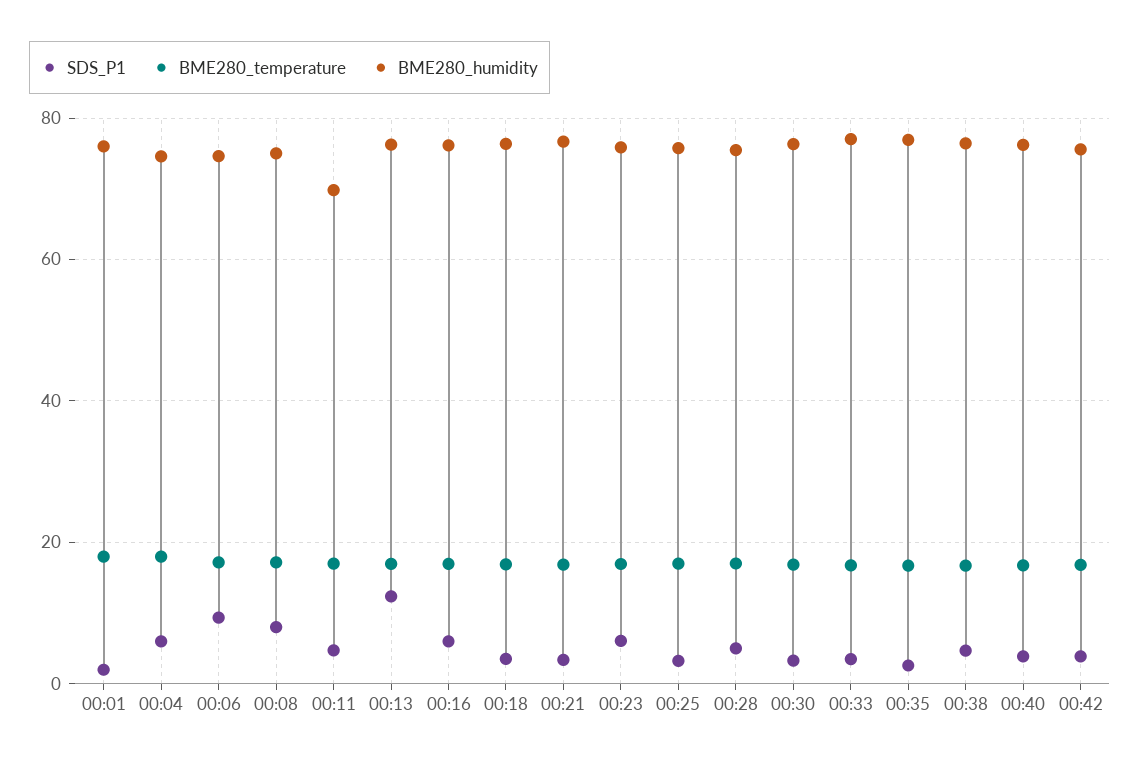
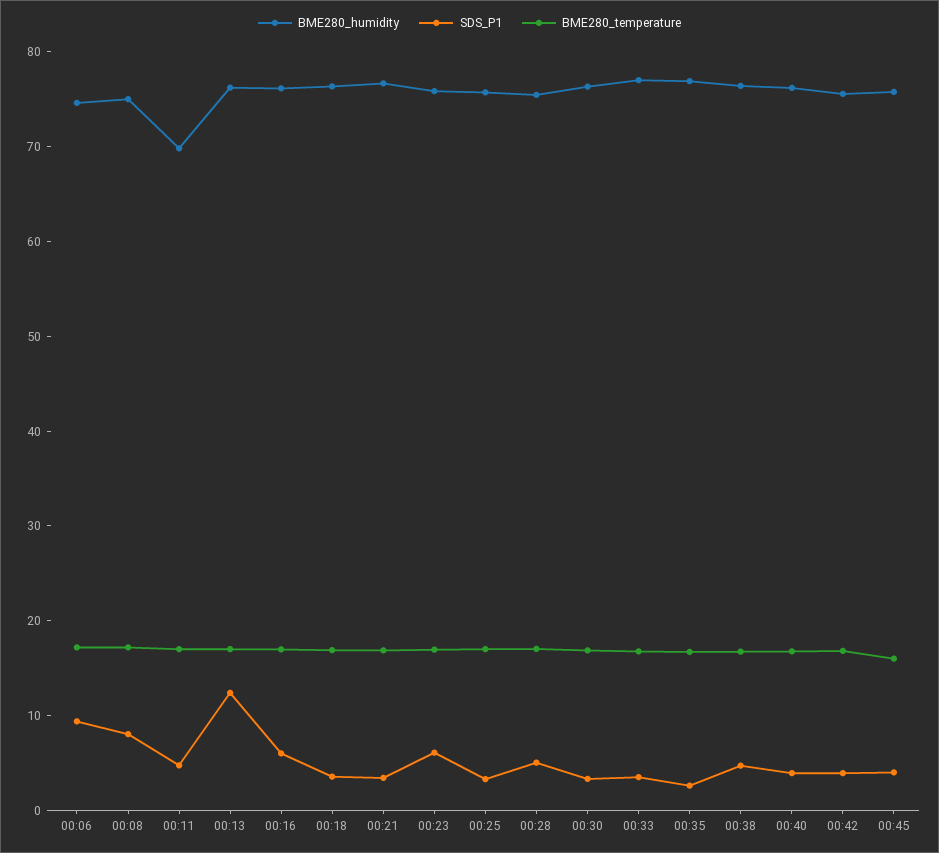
SDS_P1, 00:01: 2 -> none
BME280_temperature, 00:01: 18 -> none
BME280_humidity, 00:01: 76 -> none
SDS_P1, 00:04: 6 -> none
BME280_temperature, 00:04: 18 -> none
BME280_humidity, 00:04: 74 -> none
BME280_humidity, 00:45: none -> 76
SDS_P1, 00:45: none -> 4
BME280_temperature, 00:45: none -> 16

